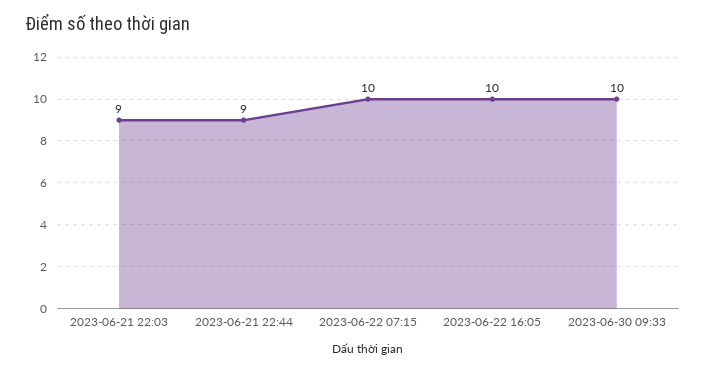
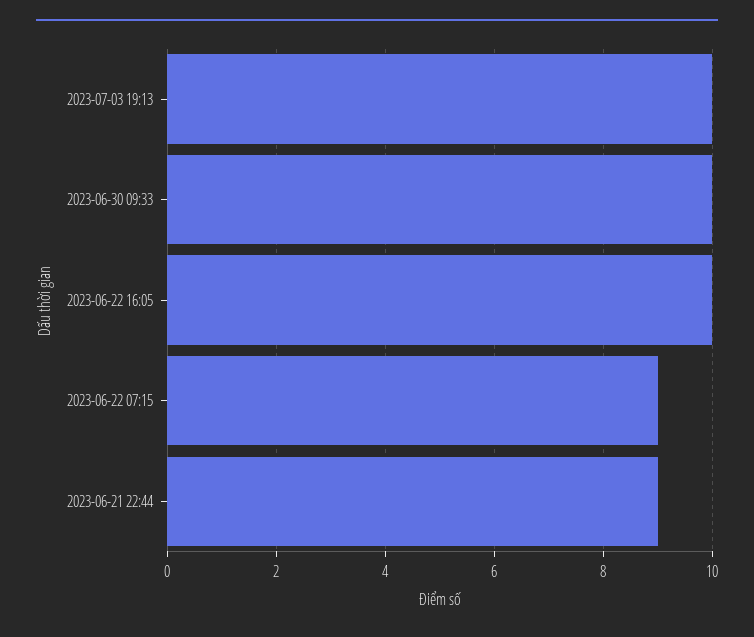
2023-06-21 22:03: 9 -> none
2023-06-22 07:15: 10 -> 9
2023-07-03 19:13: none -> 10

